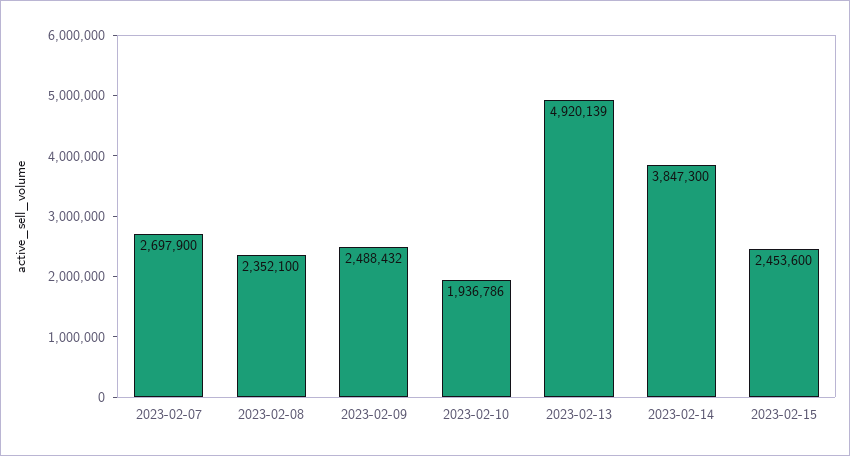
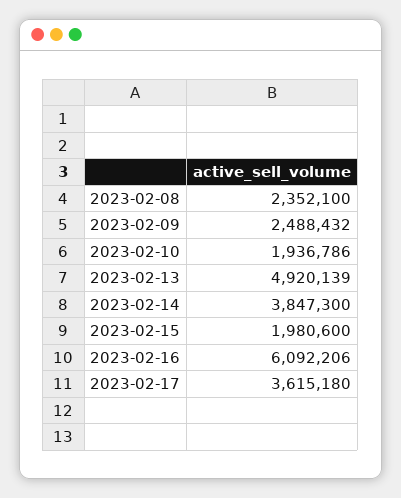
2023-02-07: 2697900 -> none
2023-02-15: 2453600 -> 1980600
2023-02-16: none -> 6092206
2023-02-17: none -> 3615180

